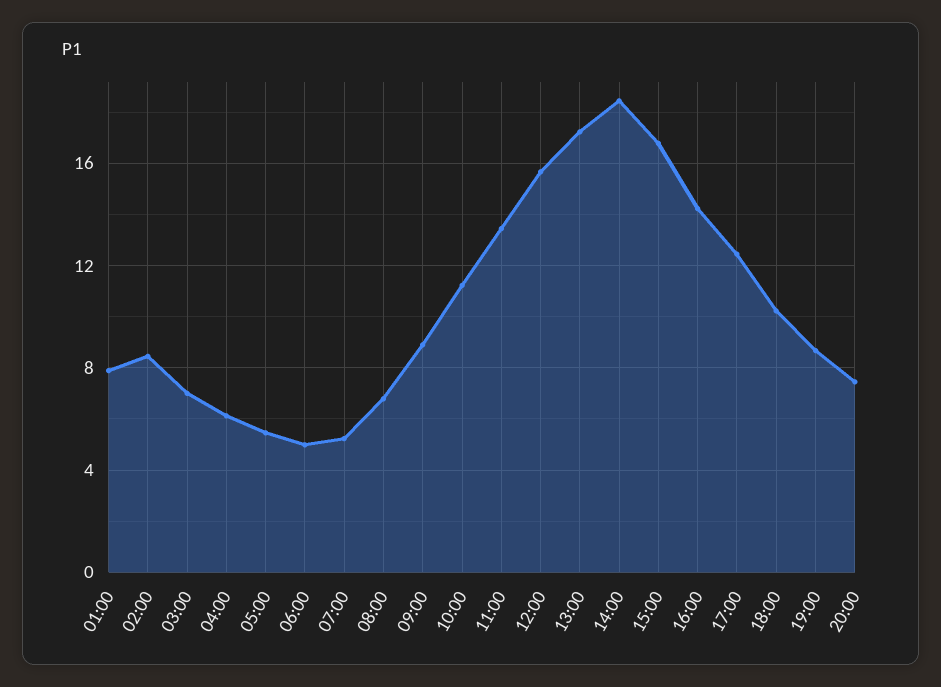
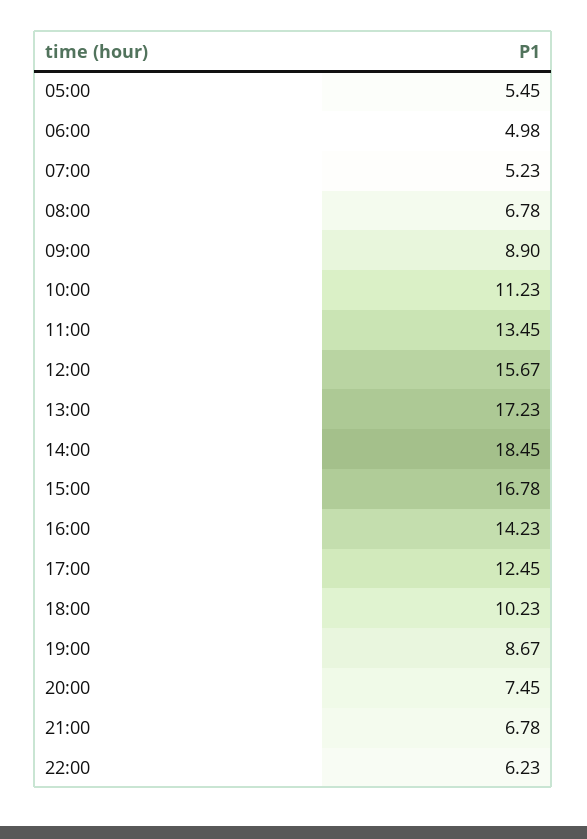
01:00: 8 -> none
02:00: 8.5 -> none
03:00: 7 -> none
04:00: 6 -> none
21:00: none -> 6.78
22:00: none -> 6.23

